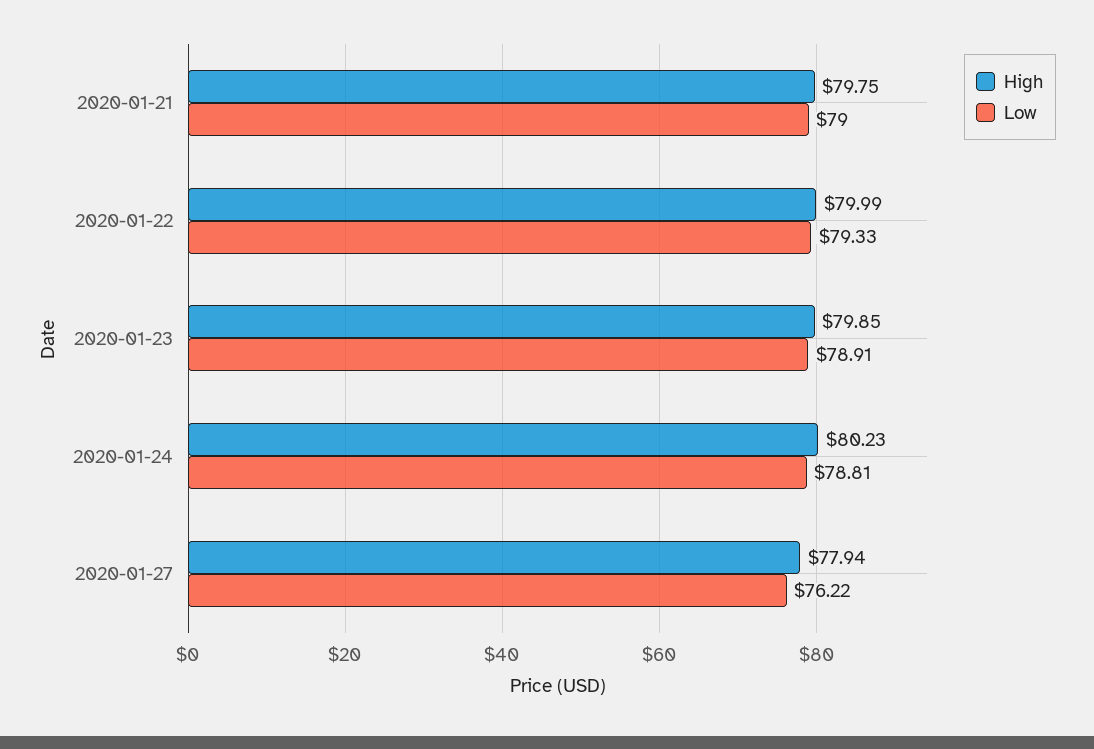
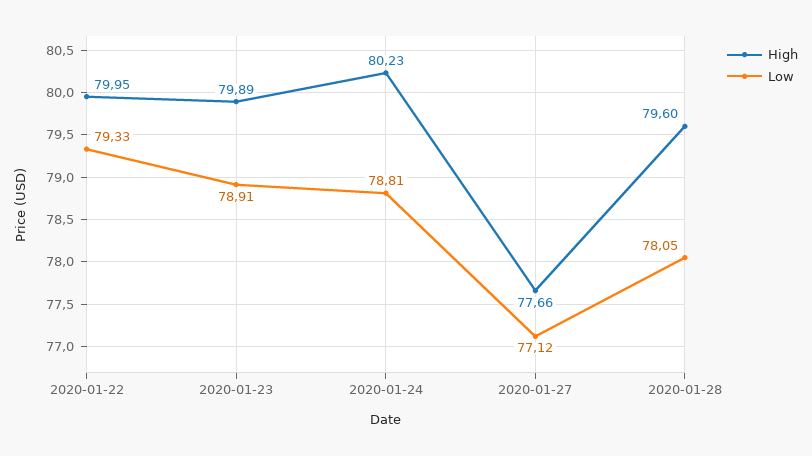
High, 2020-01-21: 79.75 -> none
Low, 2020-01-21: 79 -> none
High, 2020-01-22: 79.99 -> 79.95
High, 2020-01-23: 79.85 -> 79.89
High, 2020-01-27: 77.94 -> 77.66
Low, 2020-01-27: 76.22 -> 77.12
High, 2020-01-28: none -> 79.6
Low, 2020-01-28: none -> 78.05

